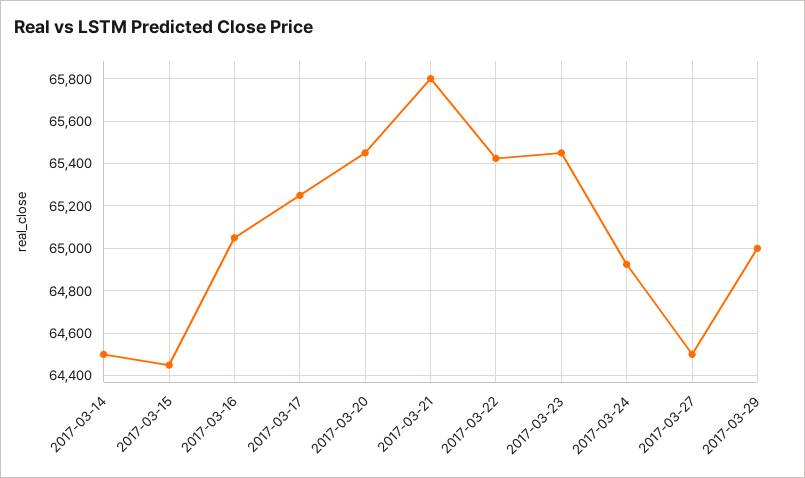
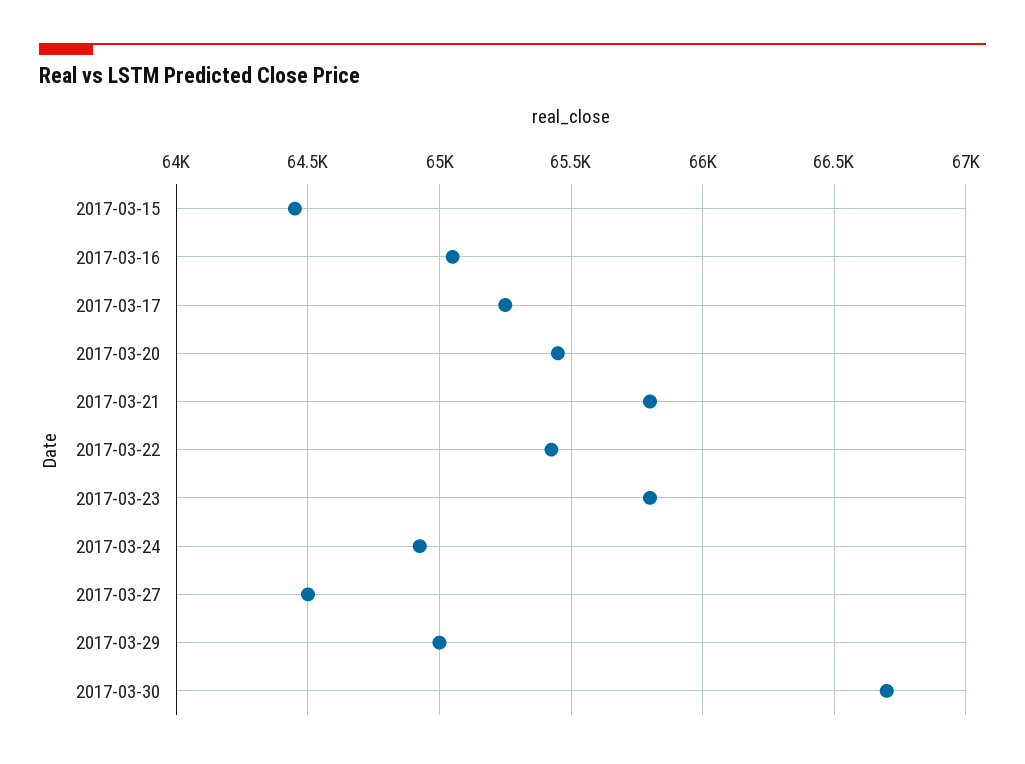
2017-03-14: 64500 -> none
2017-03-23: 65450 -> 65800
2017-03-30: none -> 66700

